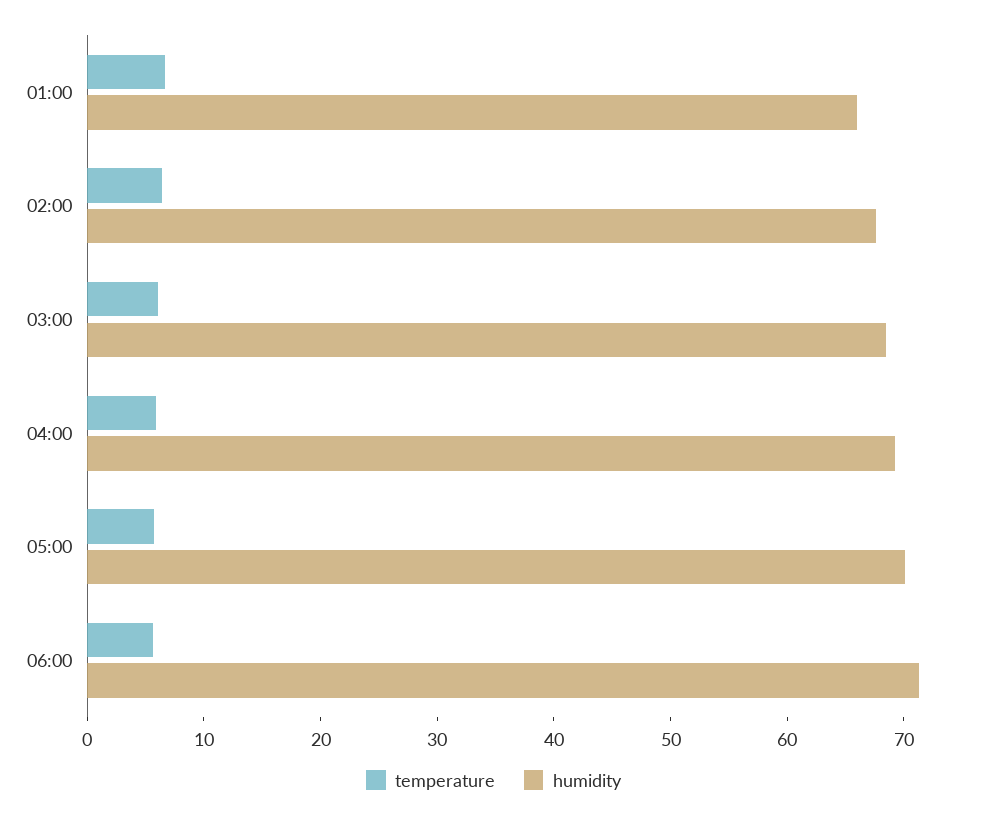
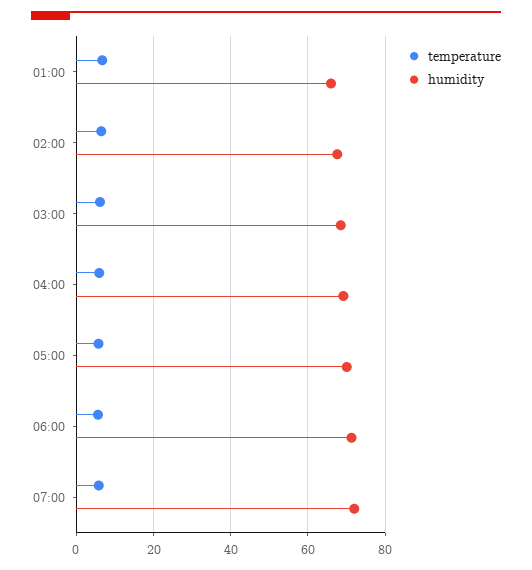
temperature, 07:00: none -> 6
humidity, 07:00: none -> 72

